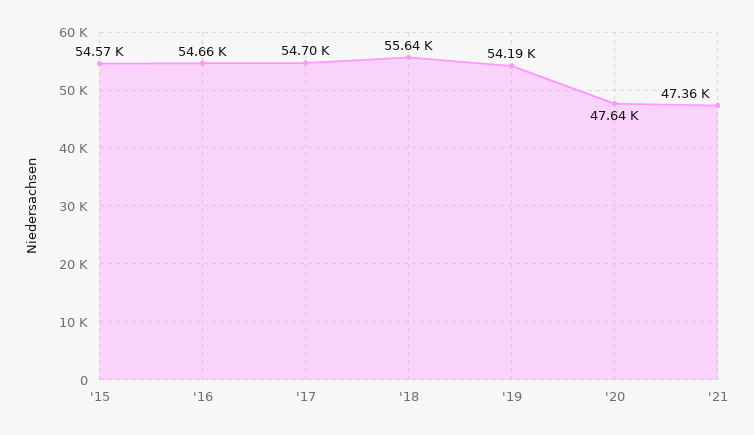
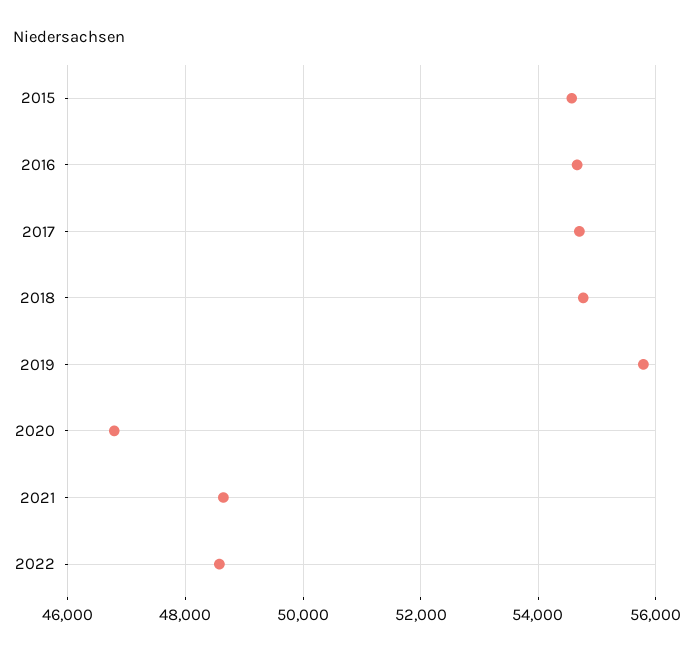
'18: 55640 -> 54800
'19: 54190 -> 55800
'20: 47640 -> 46800
'21: 47360 -> 48600
2022: none -> 48600

